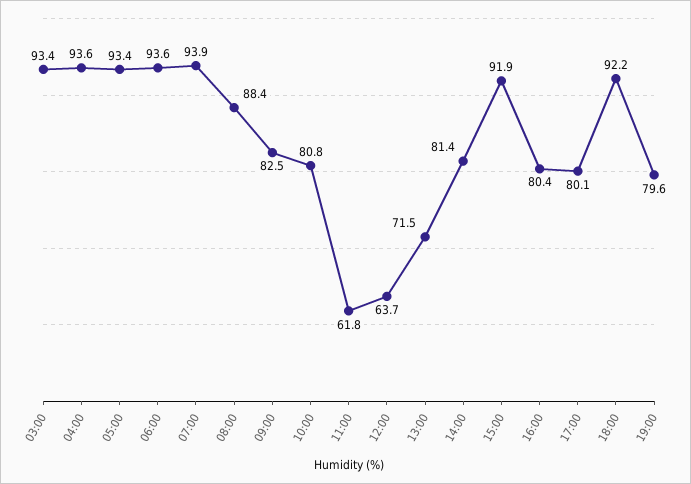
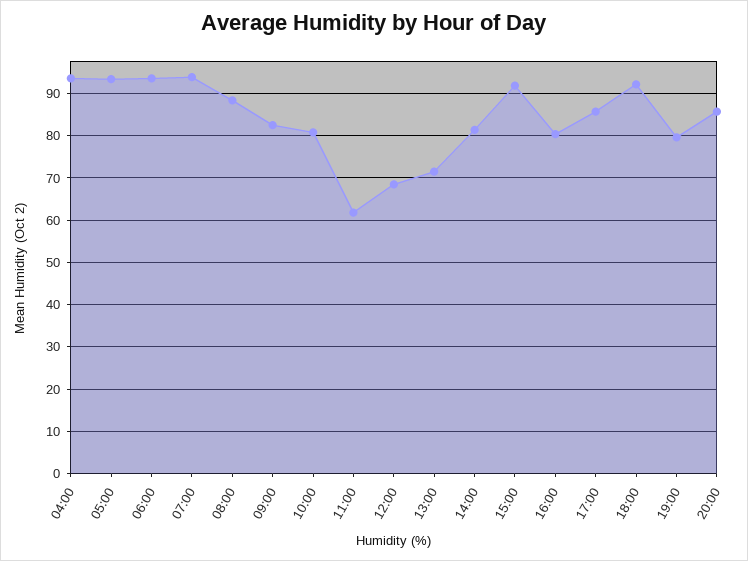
03:00: 93.4 -> none
12:00: 63.7 -> 68
17:00: 80.1 -> 86
20:00: none -> 86

